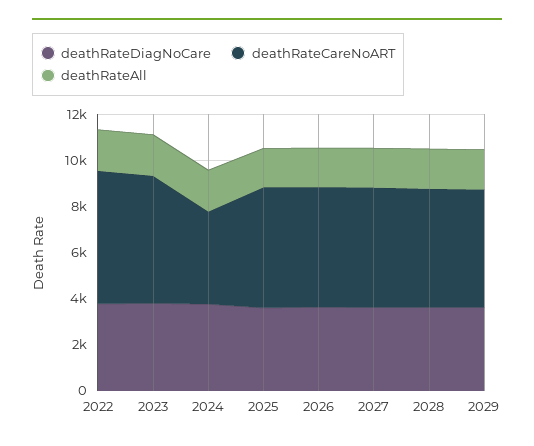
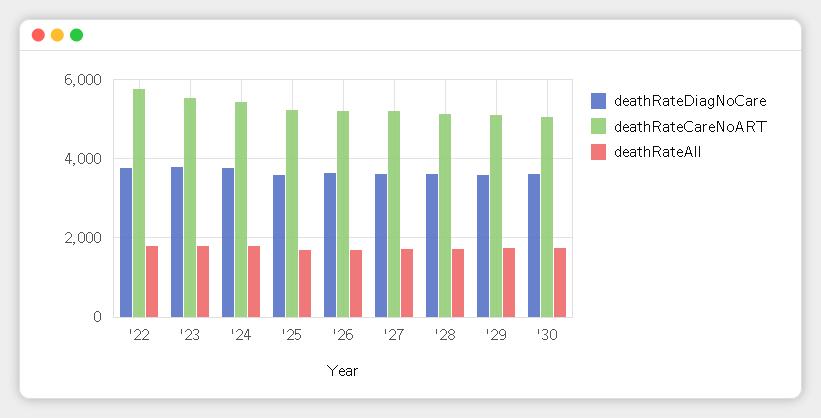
deathRateCareNoART, 2024: 4000 -> 5400
deathRateDiagNoCare, '30: none -> 3600
deathRateCareNoART, '30: none -> 5000
deathRateAll, '30: none -> 1800

